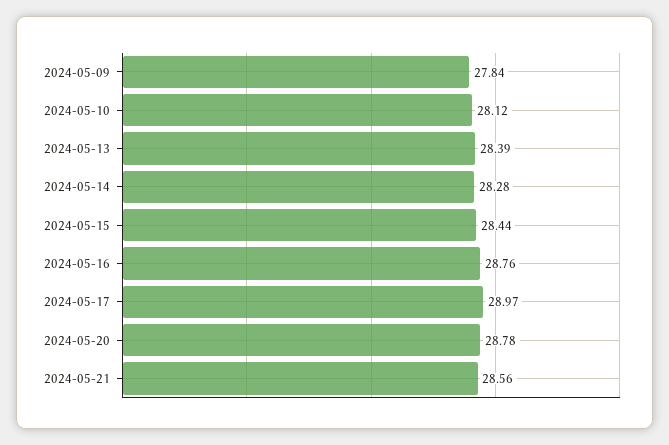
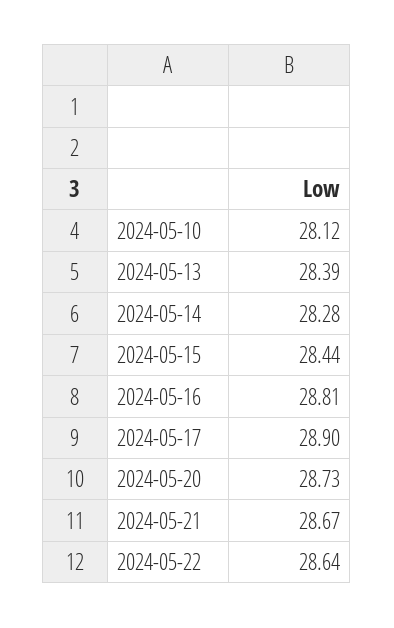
2024-05-09: 27.84 -> none
2024-05-16: 28.76 -> 28.81
2024-05-17: 28.97 -> 28.9
2024-05-20: 28.78 -> 28.73
2024-05-21: 28.56 -> 28.67
2024-05-22: none -> 28.64

